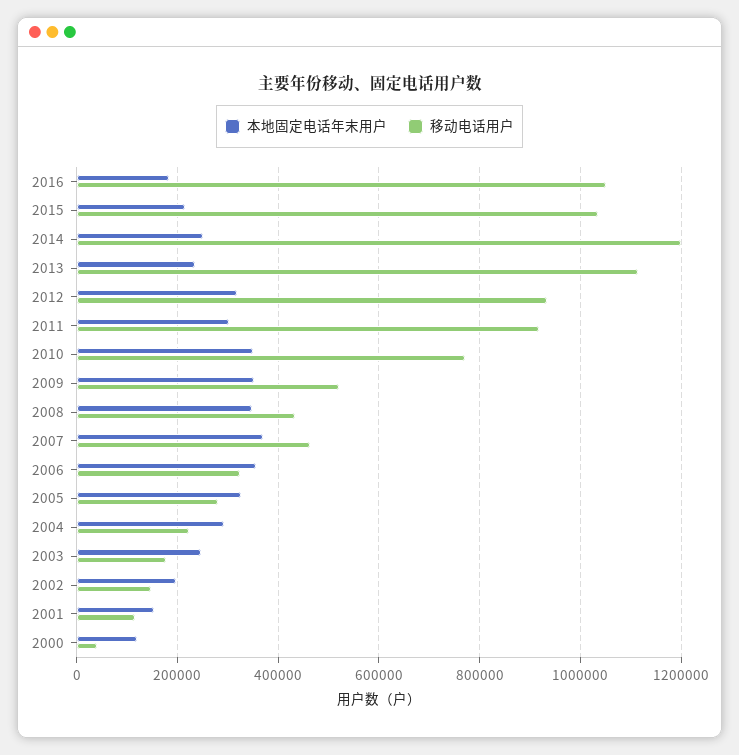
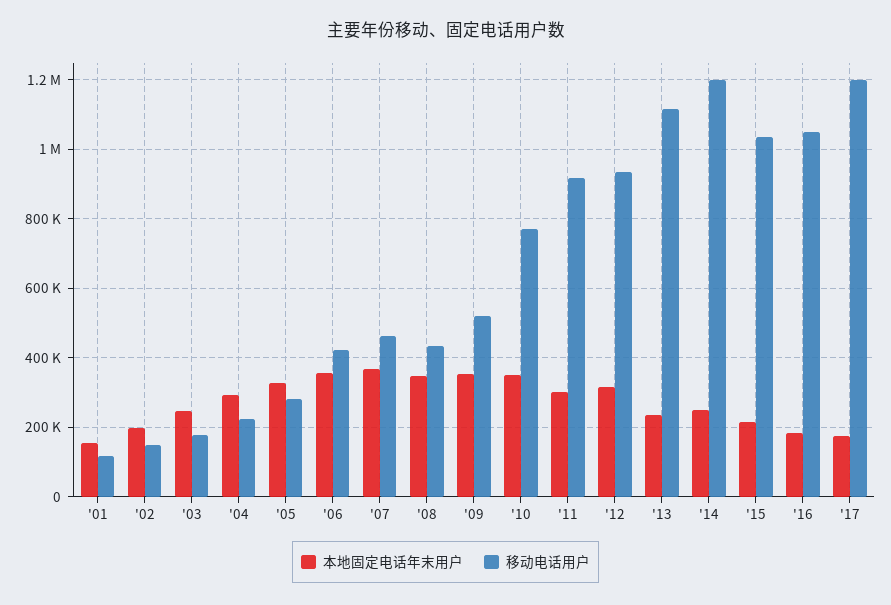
移动电话用户, 2006: 320000 -> 420000
本地固定电话年末用户, 2000: 120000 -> none
移动电话用户, 2000: 40000 -> none
本地固定电话年末用户, '17: none -> 180000
移动电话用户, '17: none -> 1200000

